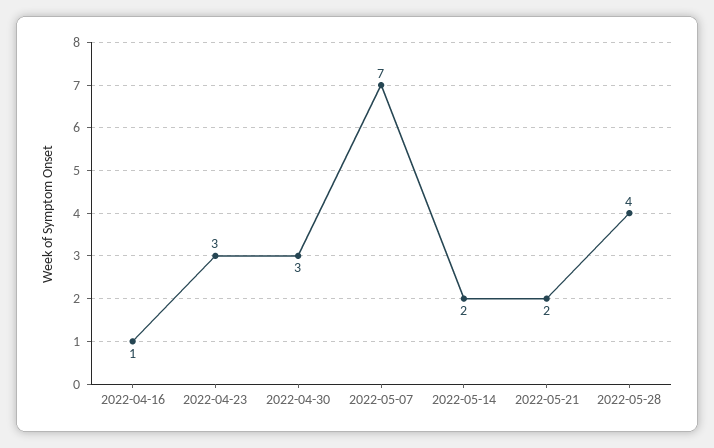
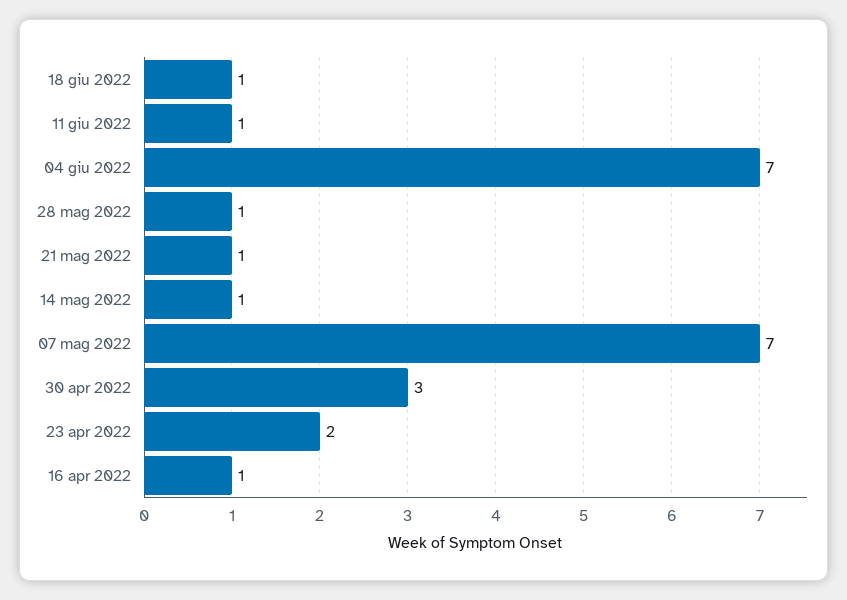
2022-04-23: 3 -> 2
2022-05-14: 2 -> 1
2022-05-21: 2 -> 1
2022-05-28: 4 -> 1
18 giu 2022: none -> 1
11 giu 2022: none -> 1
04 giu 2022: none -> 7

